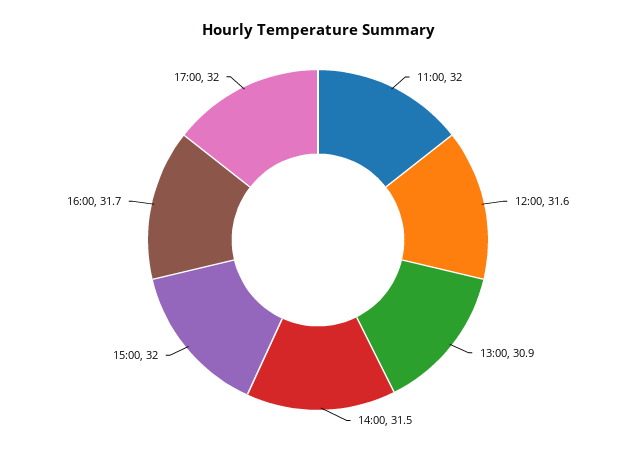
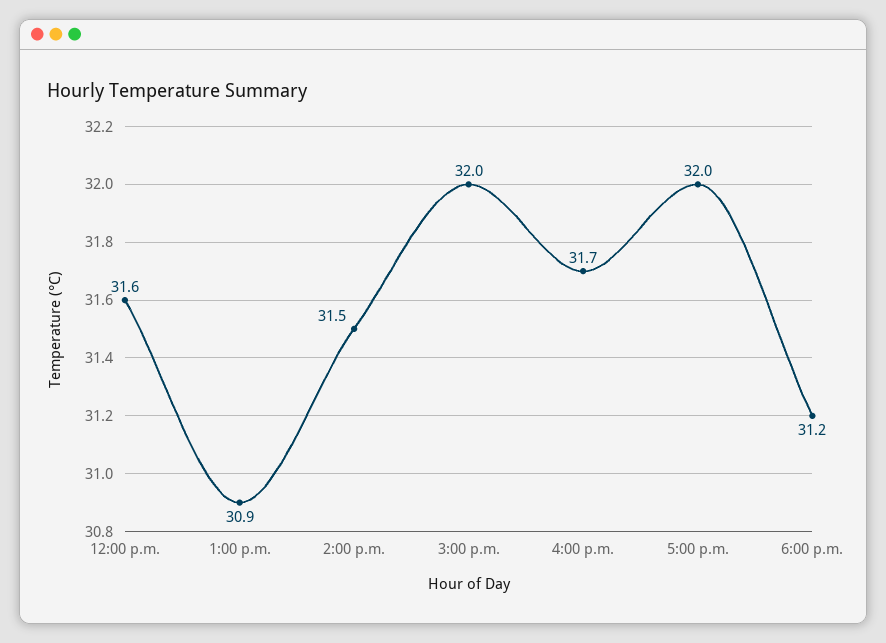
11:00: 32 -> none
6:00 p.m.: none -> 31.2

